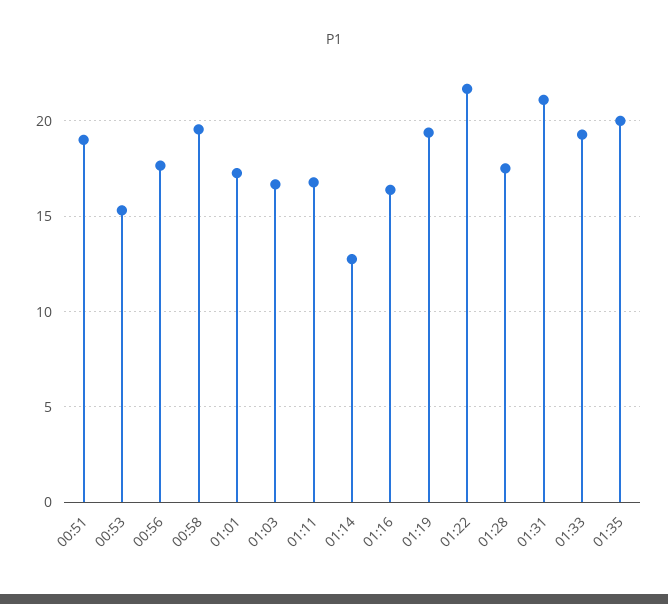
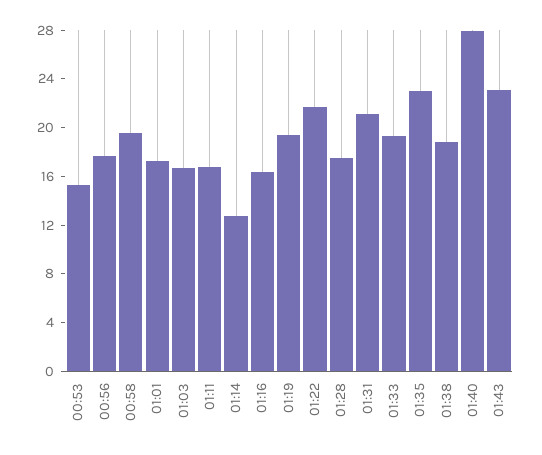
00:51: 19 -> none
01:35: 20 -> 23
01:38: none -> 19
01:40: none -> 28
01:43: none -> 23

